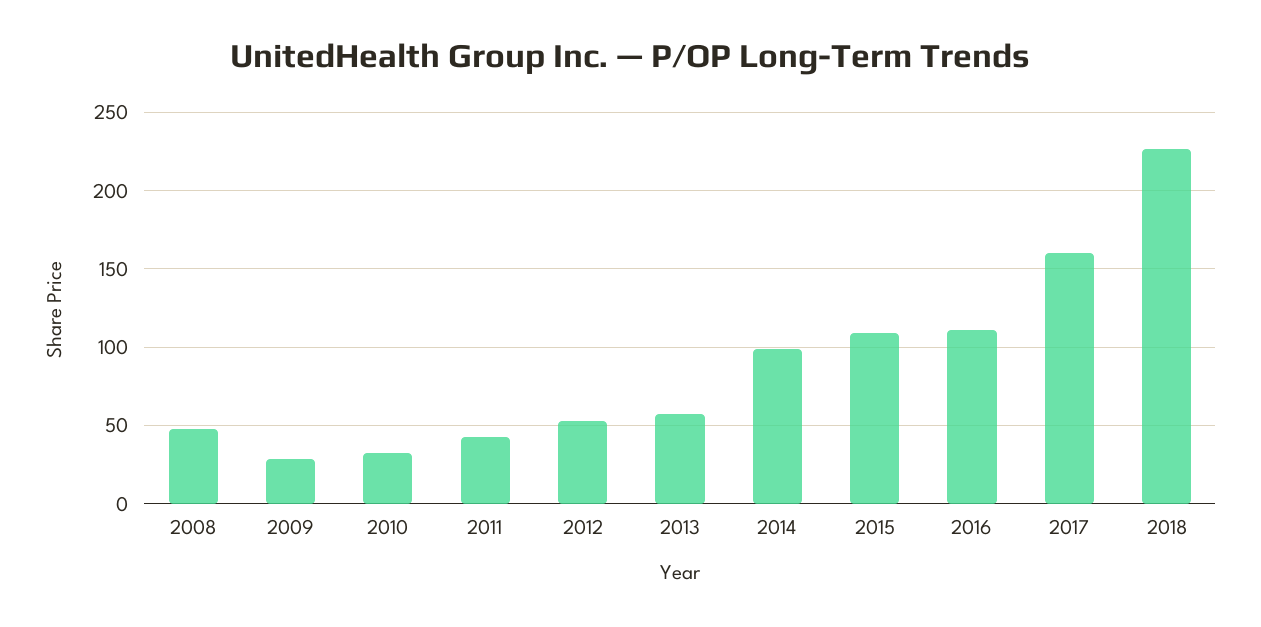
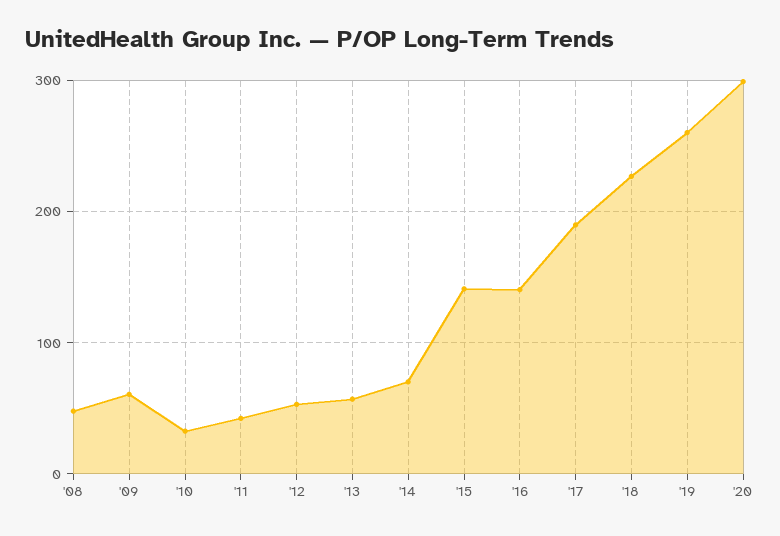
2009: 30 -> 60
2014: 100 -> 70
2015: 110 -> 140
2016: 110 -> 140
2017: 160 -> 190
'19: none -> 260
'20: none -> 300

